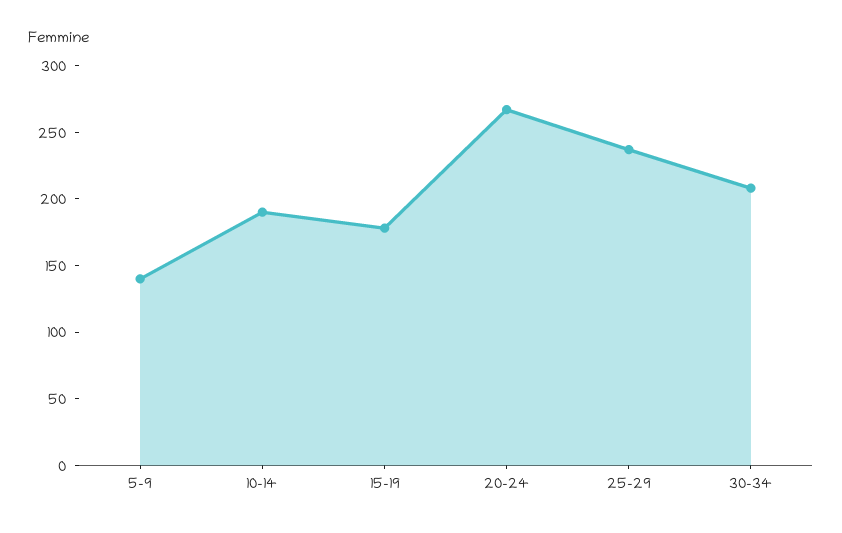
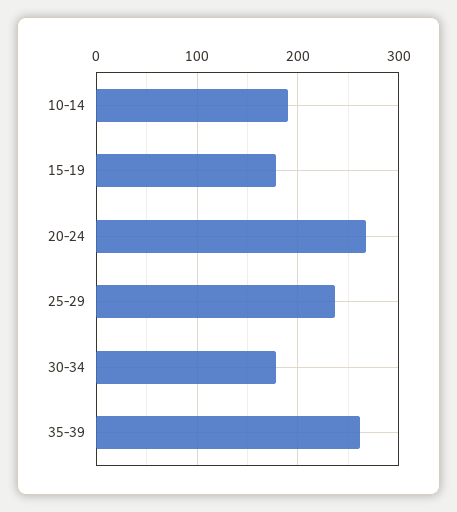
5-9: 140 -> none
30-34: 210 -> 180
35-39: none -> 260

